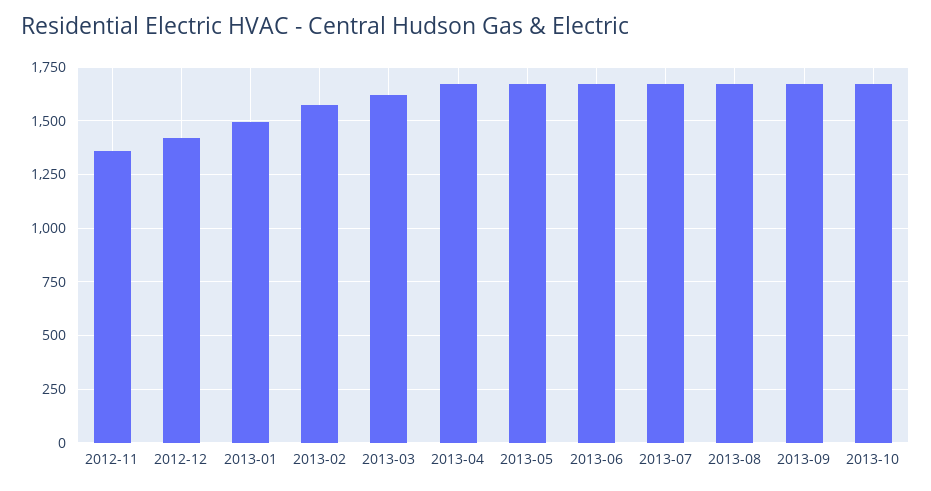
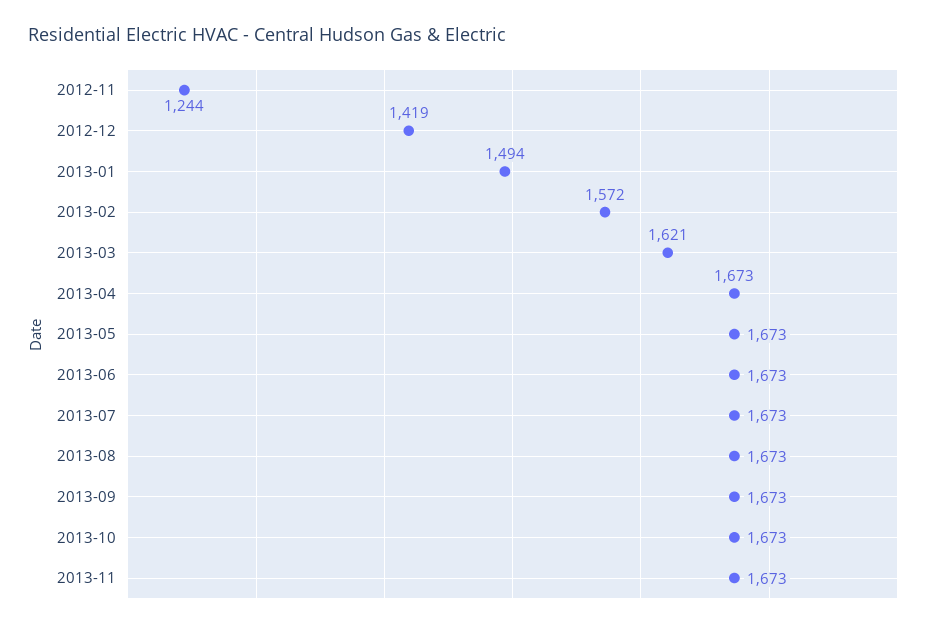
2012-11: 1350 -> 1244
2013-11: none -> 1673

